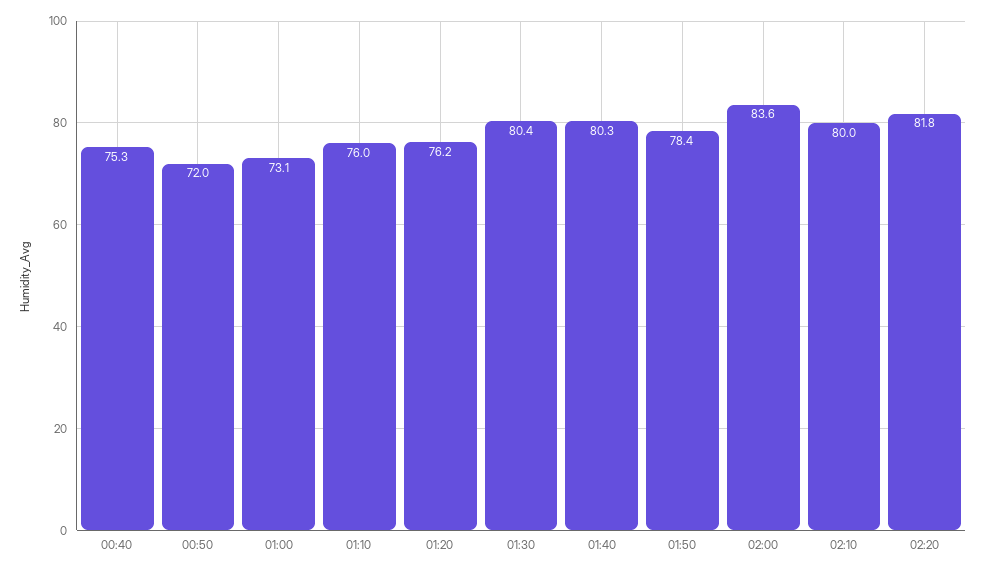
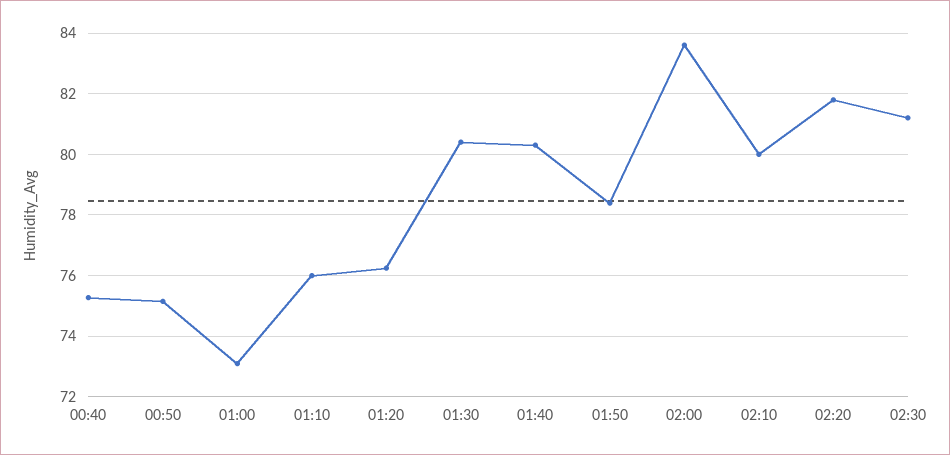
00:50: 72 -> 75.2
02:30: none -> 81.2

